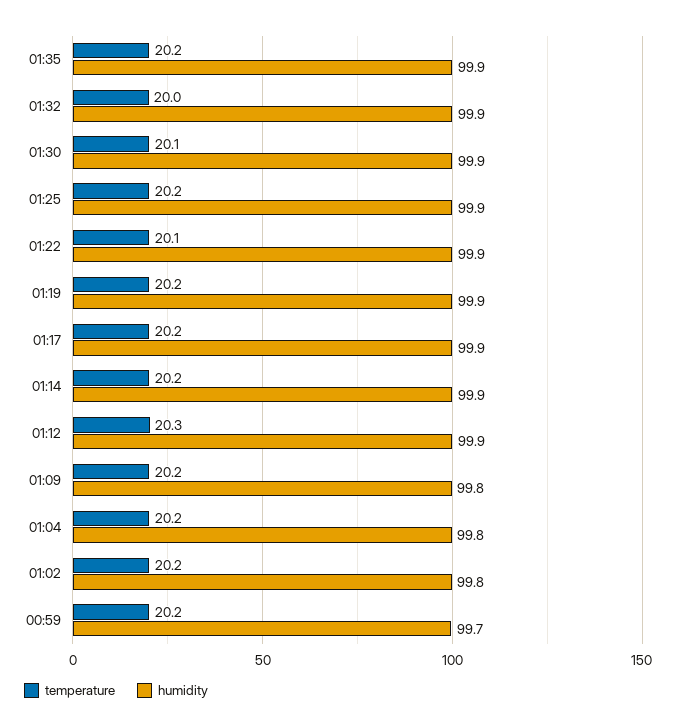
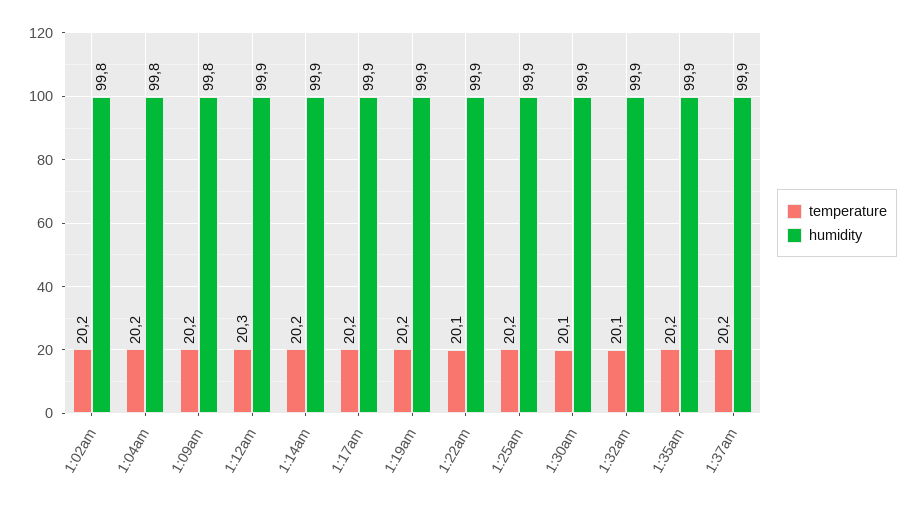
temperature, 01:32: 20 -> 20.1
temperature, 00:59: 20.2 -> none
humidity, 00:59: 99.7 -> none
temperature, 1:37am: none -> 20.2
humidity, 1:37am: none -> 99.9

